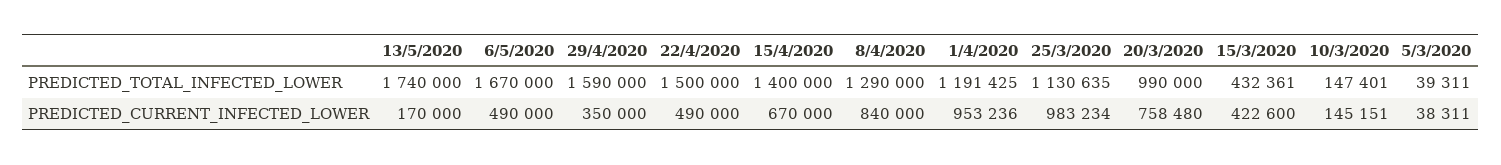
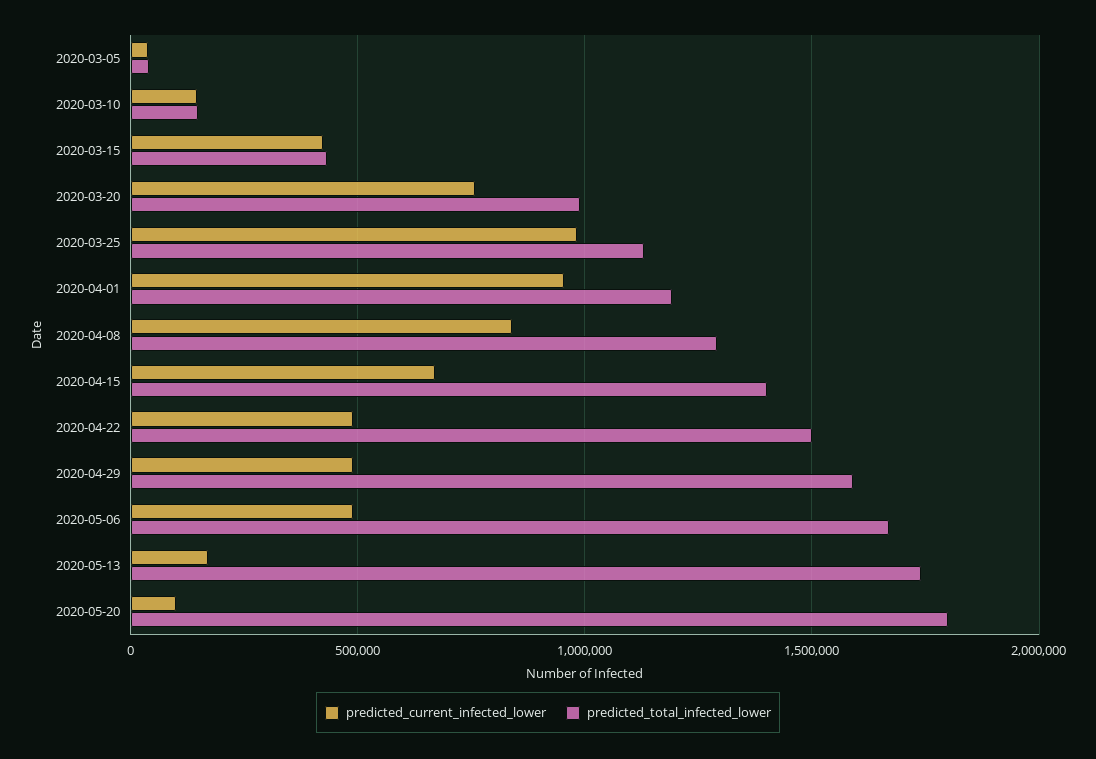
PREDICTED_CURRENT_INFECTED_LOWER, 29/4/2020: 350000 -> 500000
PREDICTED_CURRENT_INFECTED_LOWER, 2020-05-20: none -> 100000
PREDICTED_TOTAL_INFECTED_LOWER, 2020-05-20: none -> 1800000

